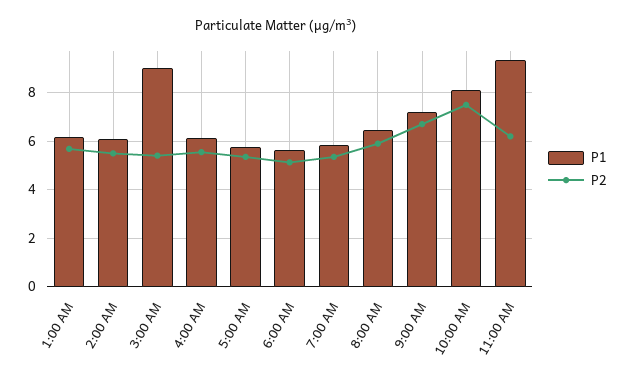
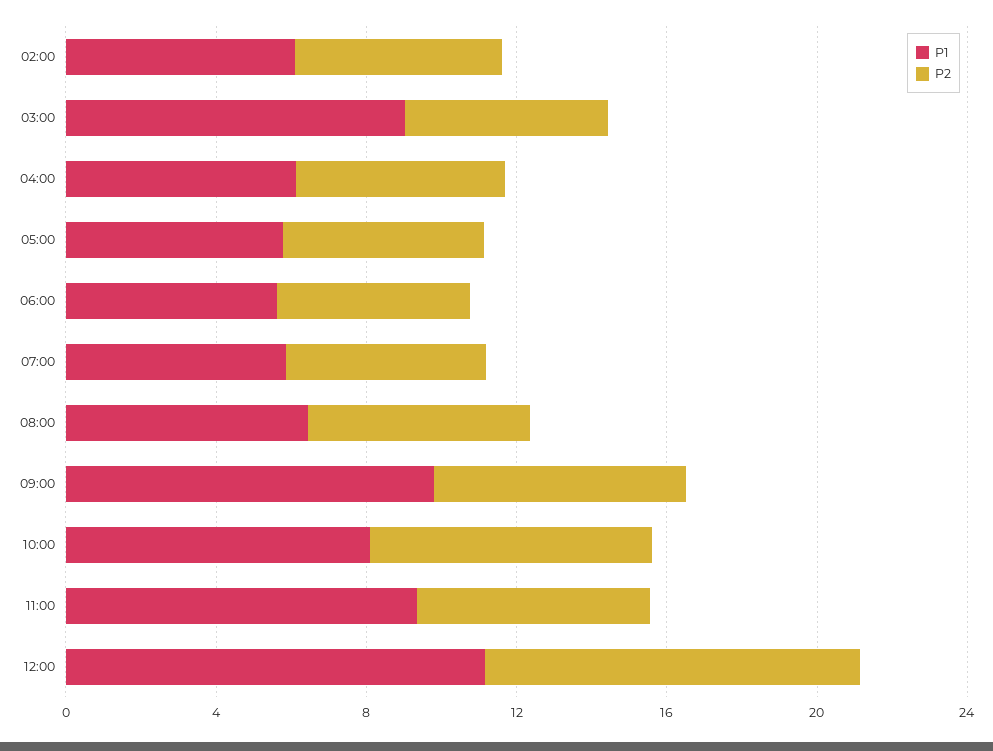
P1, 1:00 AM: 6.25 -> none
P2, 1:00 AM: 5.75 -> none
P1, 9:00 AM: 7.25 -> 10
P1, 12:00: none -> 11
P2, 12:00: none -> 10

